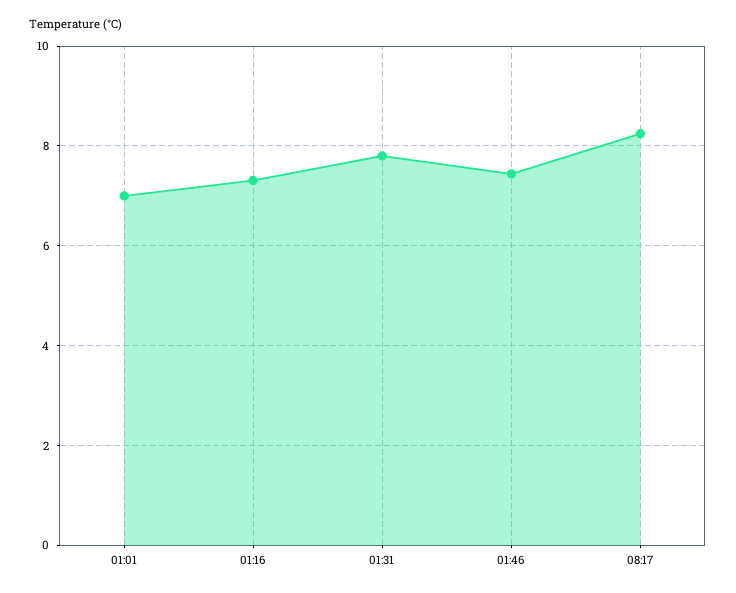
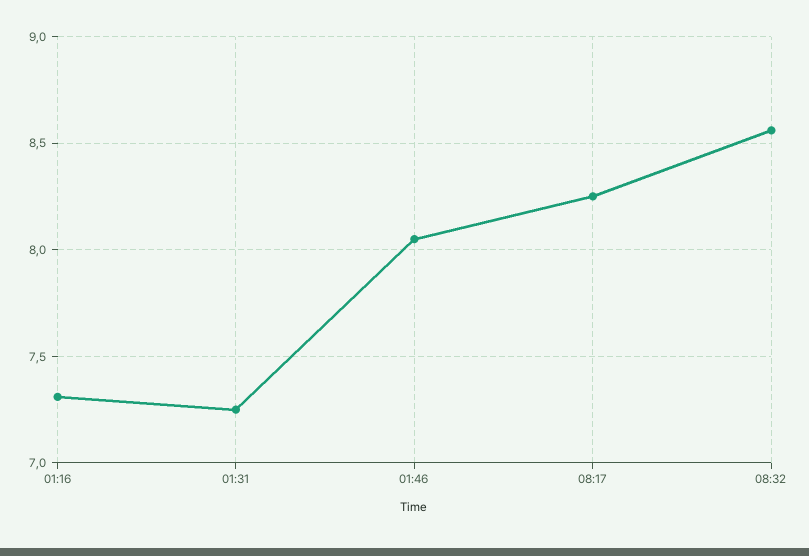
01:01: 7 -> none
01:31: 7.8 -> 7.25
01:46: 7.4 -> 8.05
08:32: none -> 8.55

